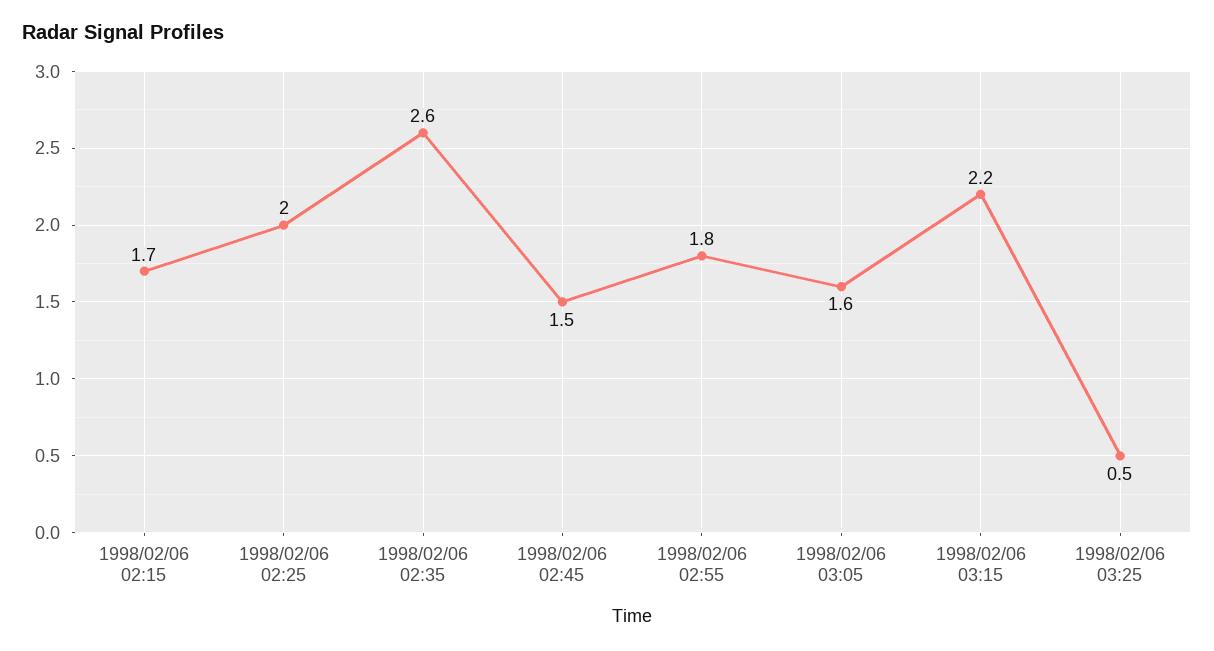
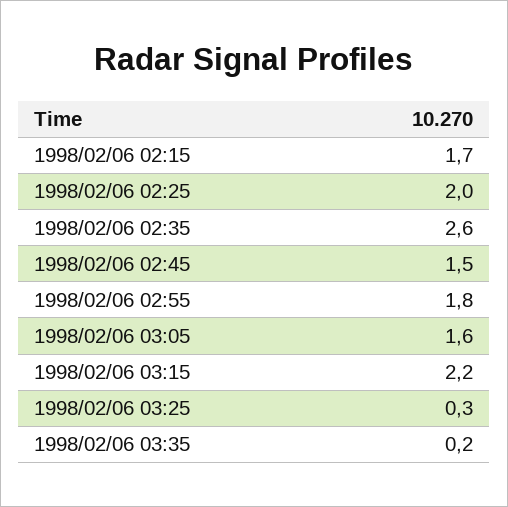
1998/02/06 03:25: 0.5 -> 0.3
1998/02/06 03:35: none -> 0.2

